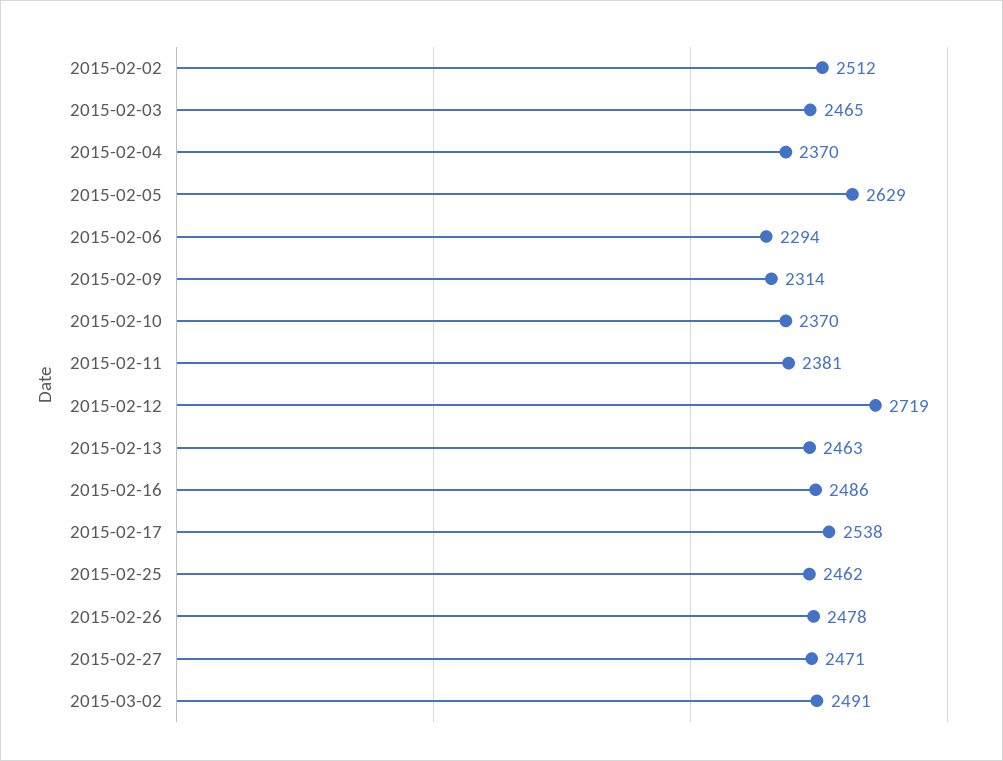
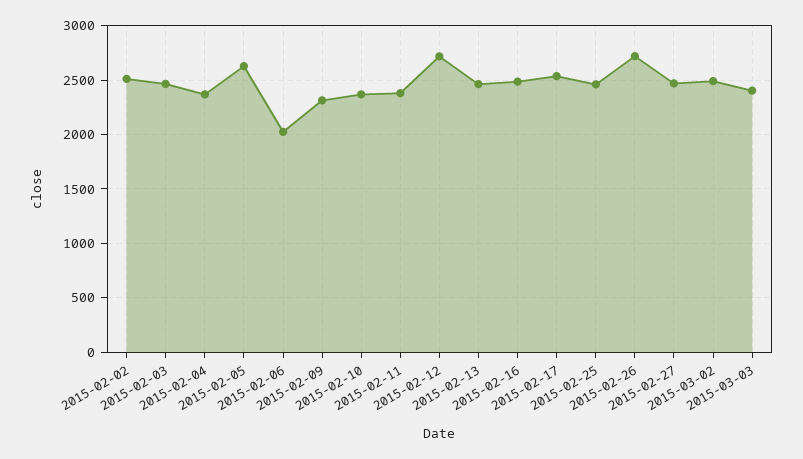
2015-02-06: 2294 -> 2000
2015-02-26: 2478 -> 2700
2015-03-03: none -> 2400

